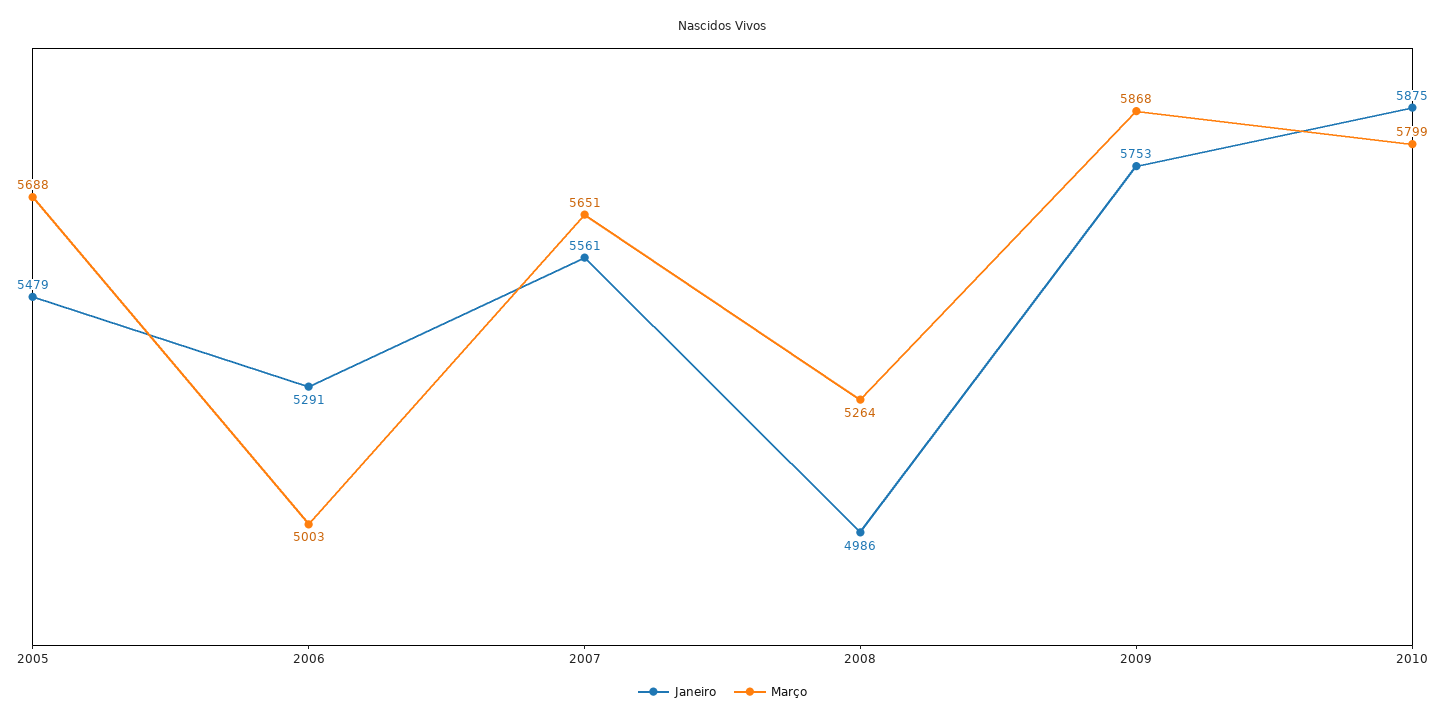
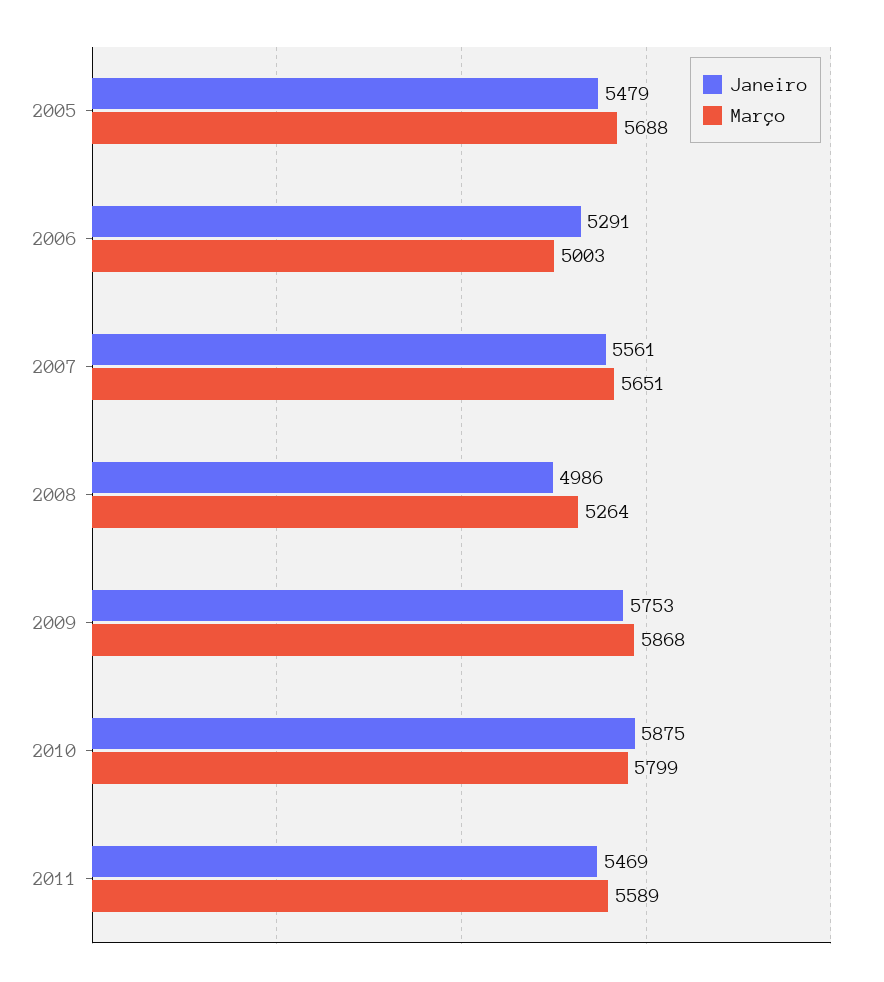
Janeiro, 2011: none -> 5469
Março, 2011: none -> 5589

